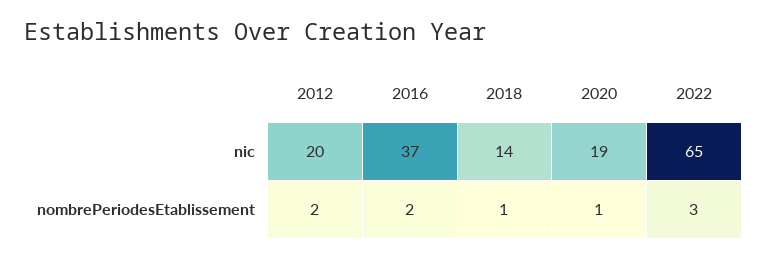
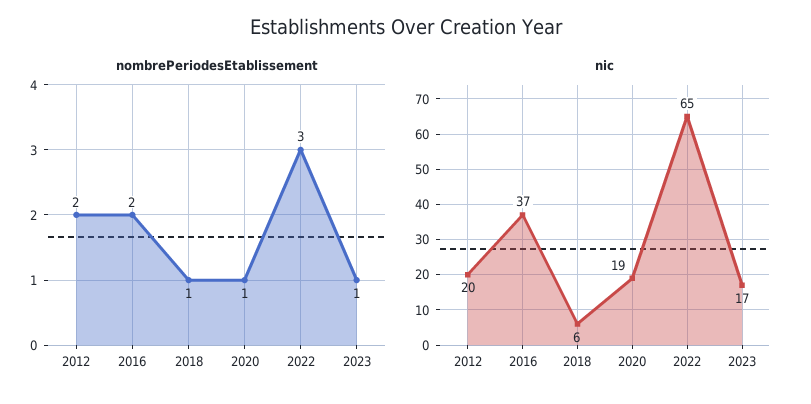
nic, 2018: 14 -> 6
nombrePeriodesEtablissement, 2023: none -> 1
nic, 2023: none -> 17

